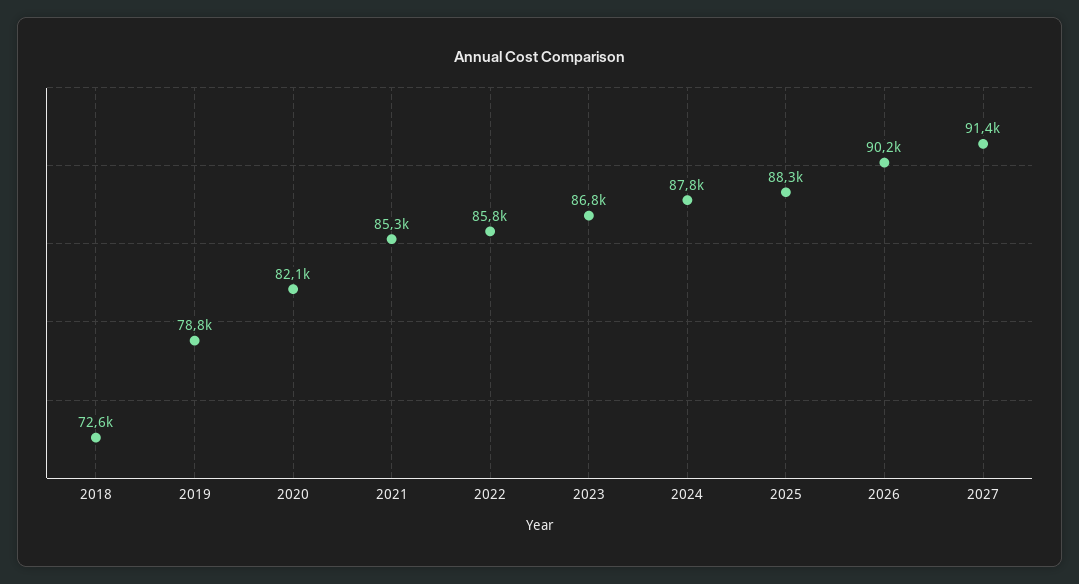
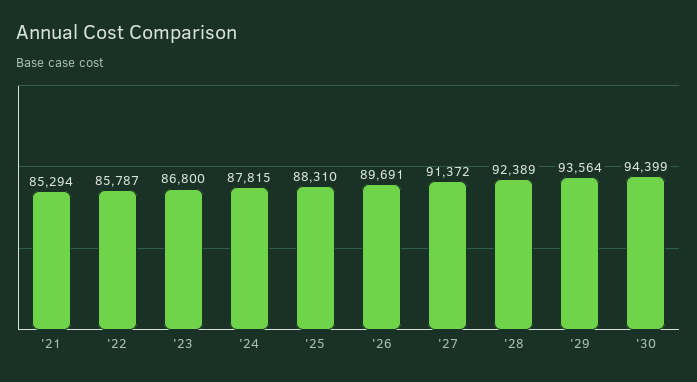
2018: 72600 -> none
2019: 78800 -> none
2020: 82100 -> none
2026: 90200 -> 89691
'28: none -> 92389
'29: none -> 93564
'30: none -> 94399

